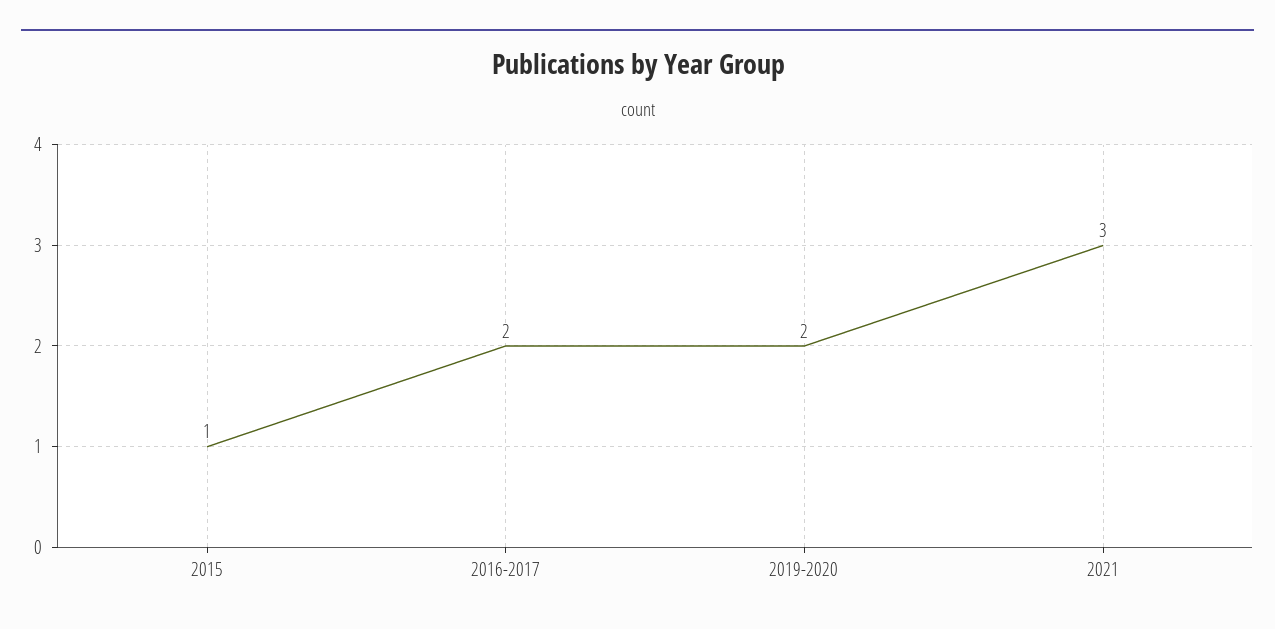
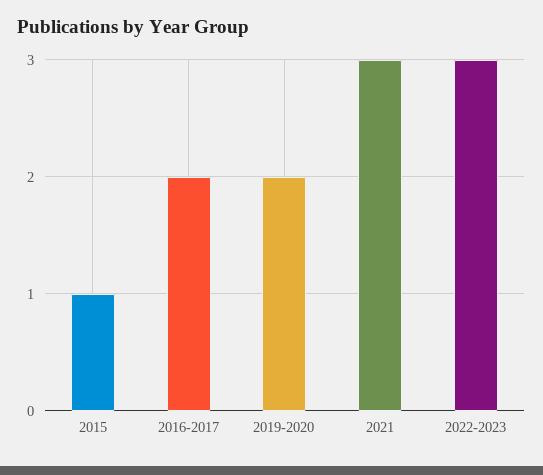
2022-2023: none -> 3

